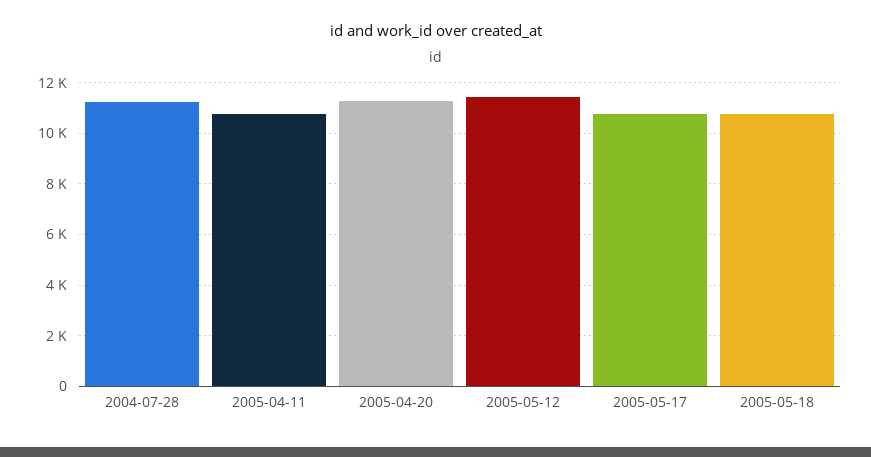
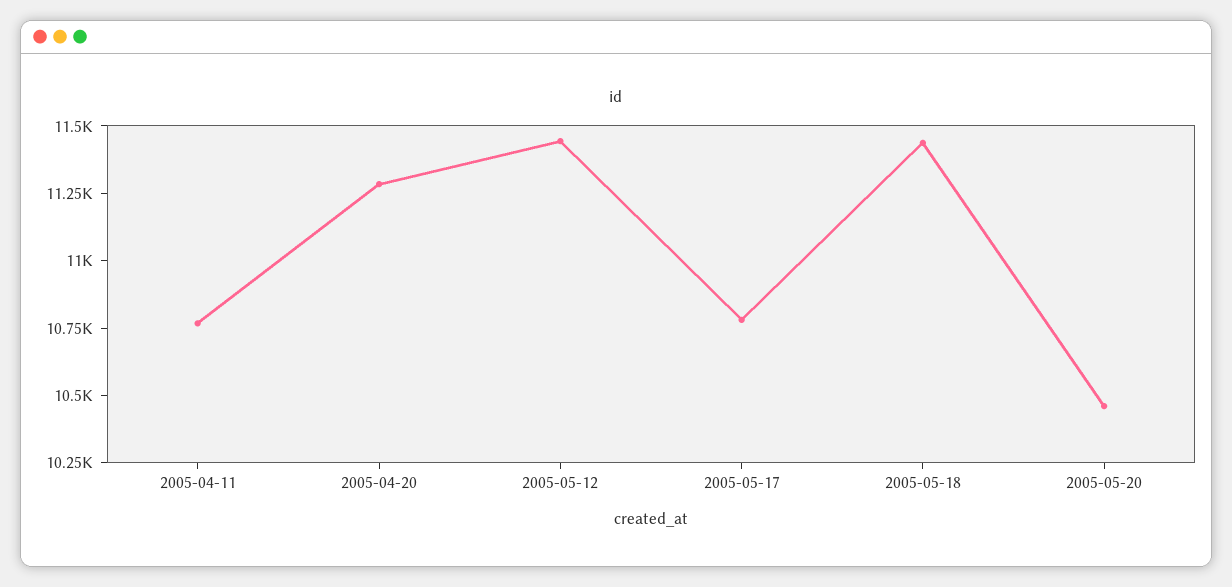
2004-07-28: 11250 -> none
2005-05-18: 10750 -> 11450
2005-05-20: none -> 10450

